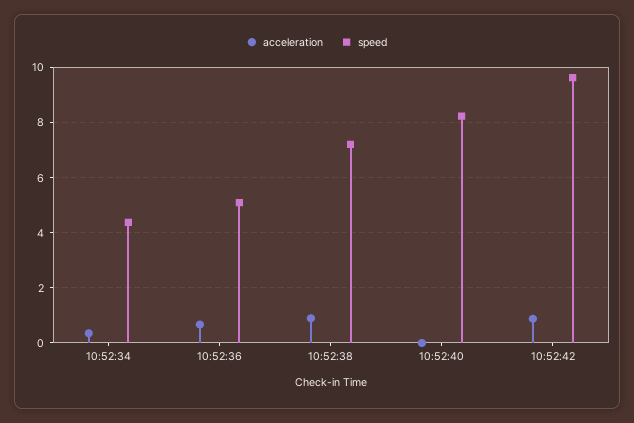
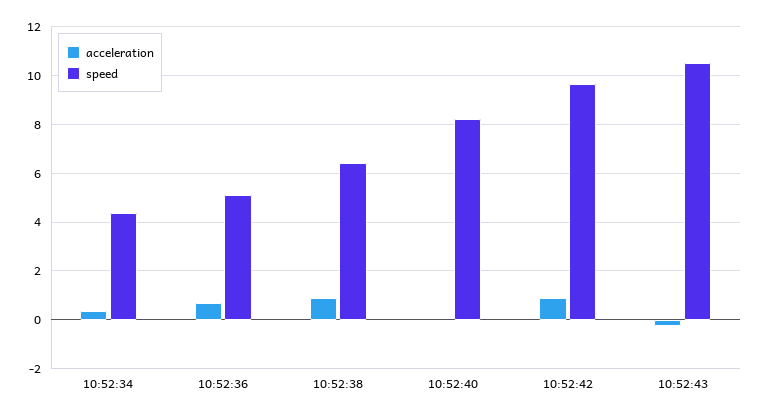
speed, 10:52:38: 7.25 -> 6.5
acceleration, 10:52:43: none -> -0.25
speed, 10:52:43: none -> 10.5

